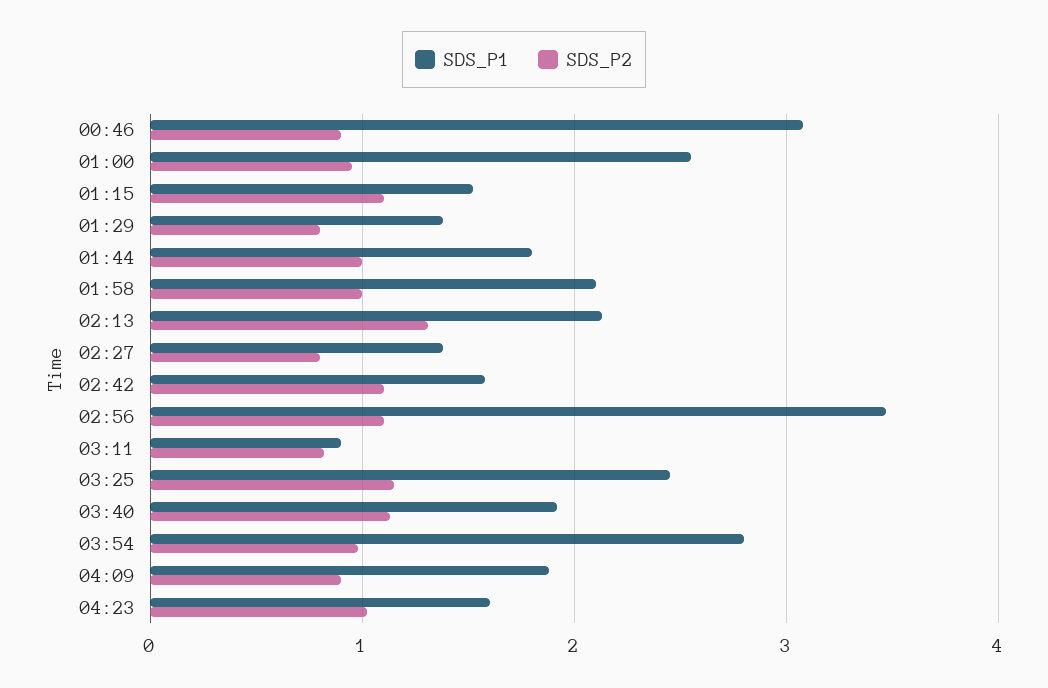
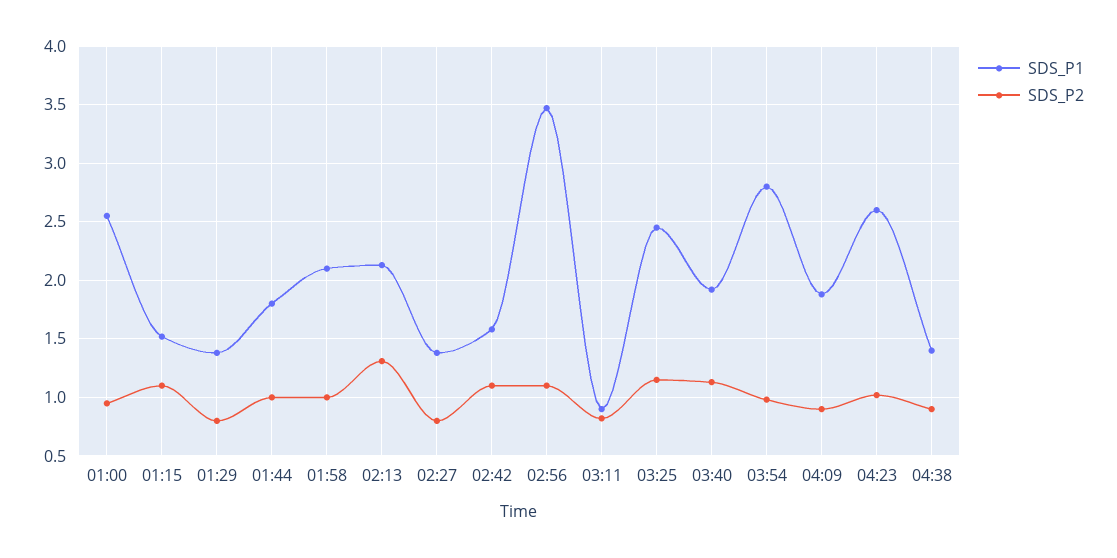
SDS_P1, 00:46: 3.1 -> none
SDS_P2, 00:46: 0.9 -> none
SDS_P1, 04:23: 1.6 -> 2.6
SDS_P1, 04:38: none -> 1.4
SDS_P2, 04:38: none -> 0.9

